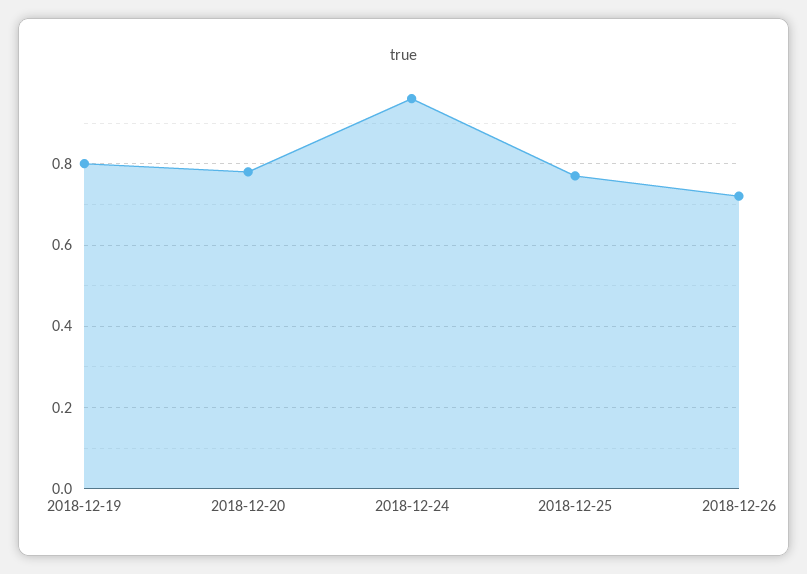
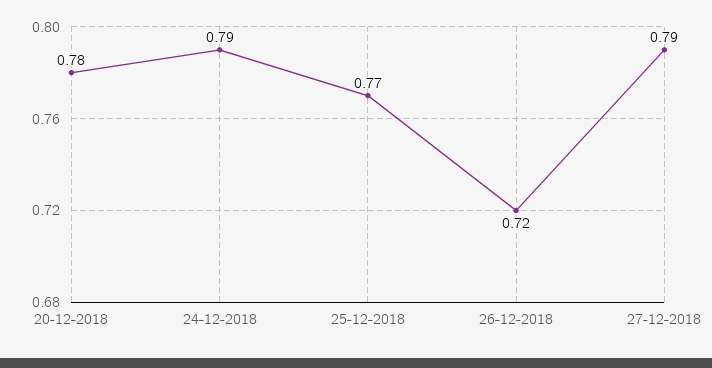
2018-12-19: 0.8 -> none
2018-12-24: 0.95 -> 0.79
27-12-2018: none -> 0.79

